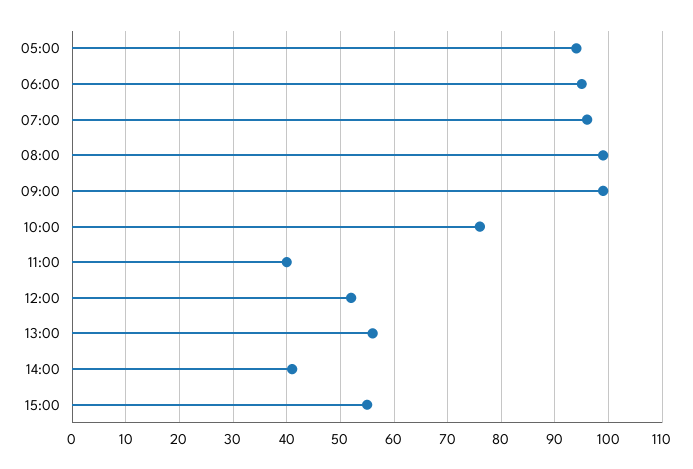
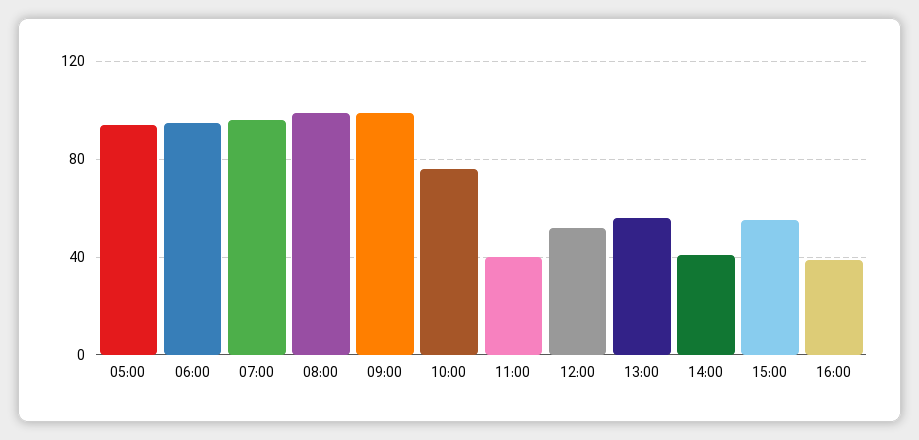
16:00: none -> 40

